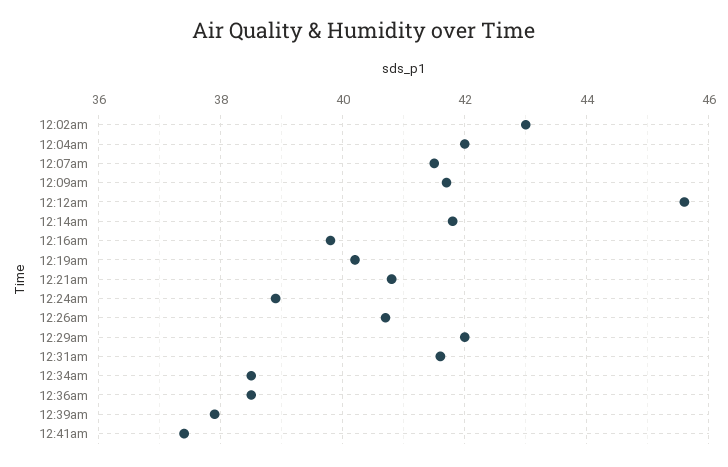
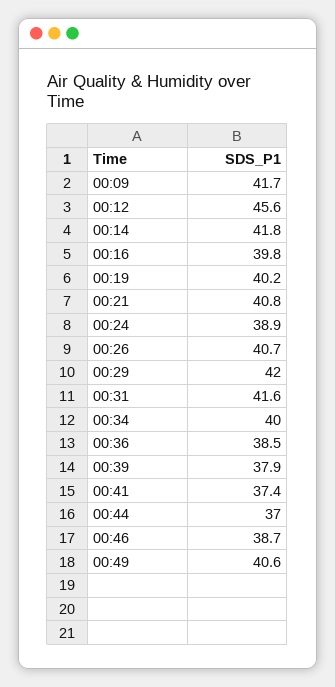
12:02am: 43 -> none
12:04am: 42 -> none
12:07am: 41.5 -> none
12:34am: 38.5 -> 40
00:44: none -> 37
00:46: none -> 38.7
00:49: none -> 40.6

